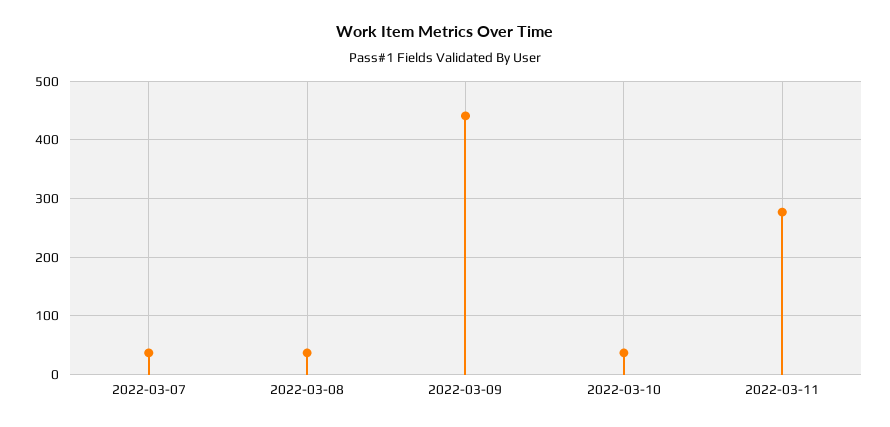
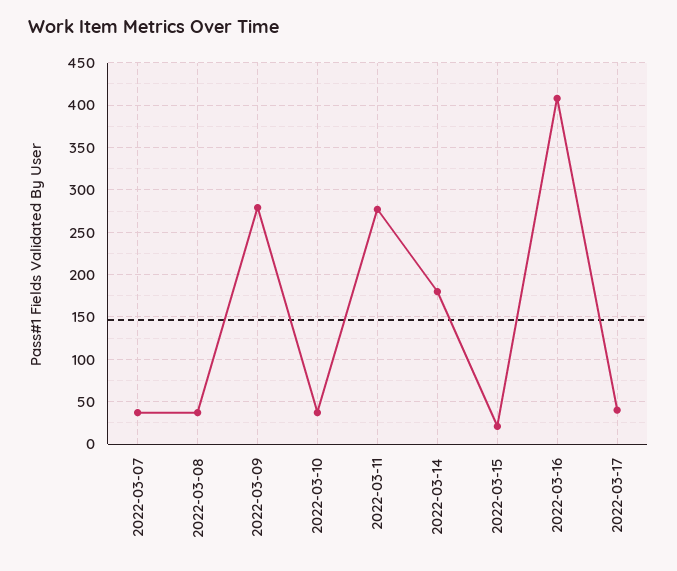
2022-03-09: 440 -> 280
2022-03-14: none -> 180
2022-03-15: none -> 20
2022-03-16: none -> 410
2022-03-17: none -> 40

